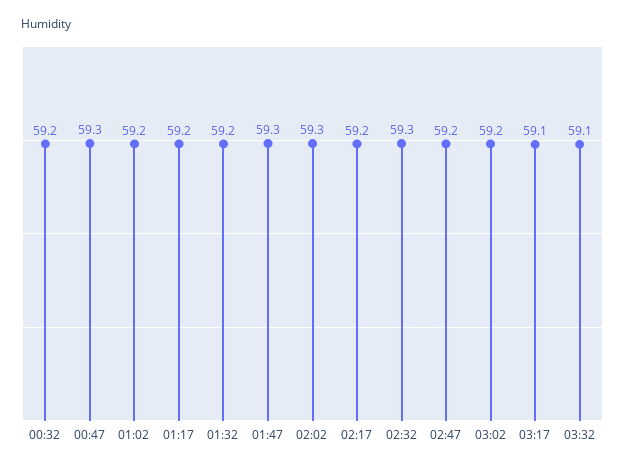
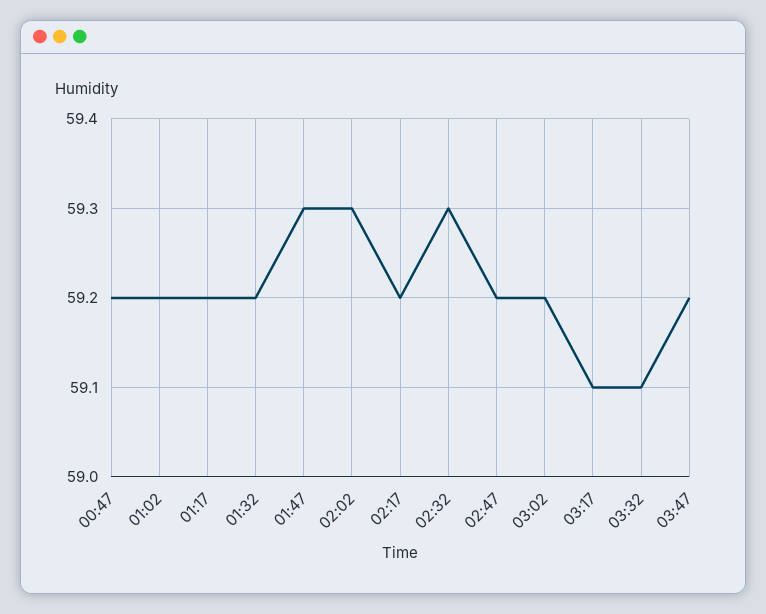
00:32: 59.2 -> none
00:47: 59.3 -> 59.2
03:47: none -> 59.2

